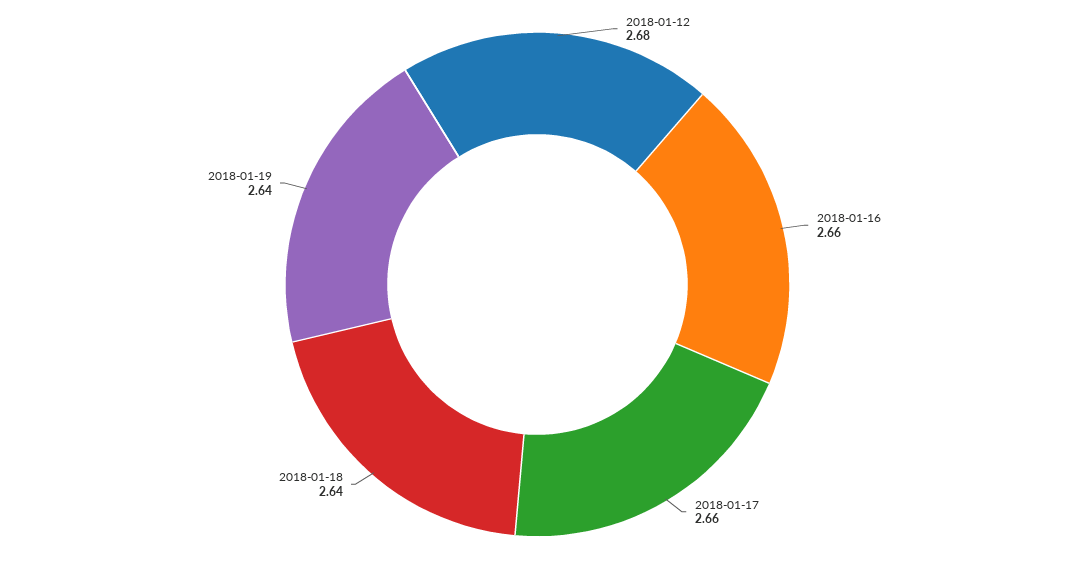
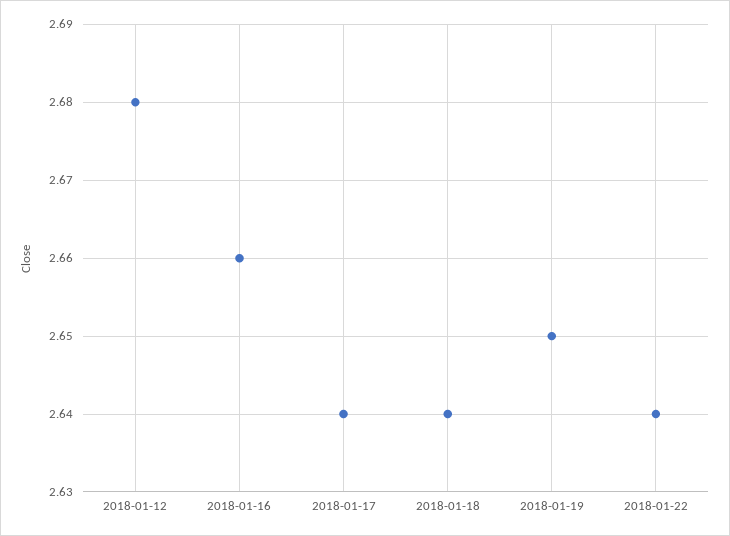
2018-01-17: 2.66 -> 2.64
2018-01-19: 2.64 -> 2.65
2018-01-22: none -> 2.64

